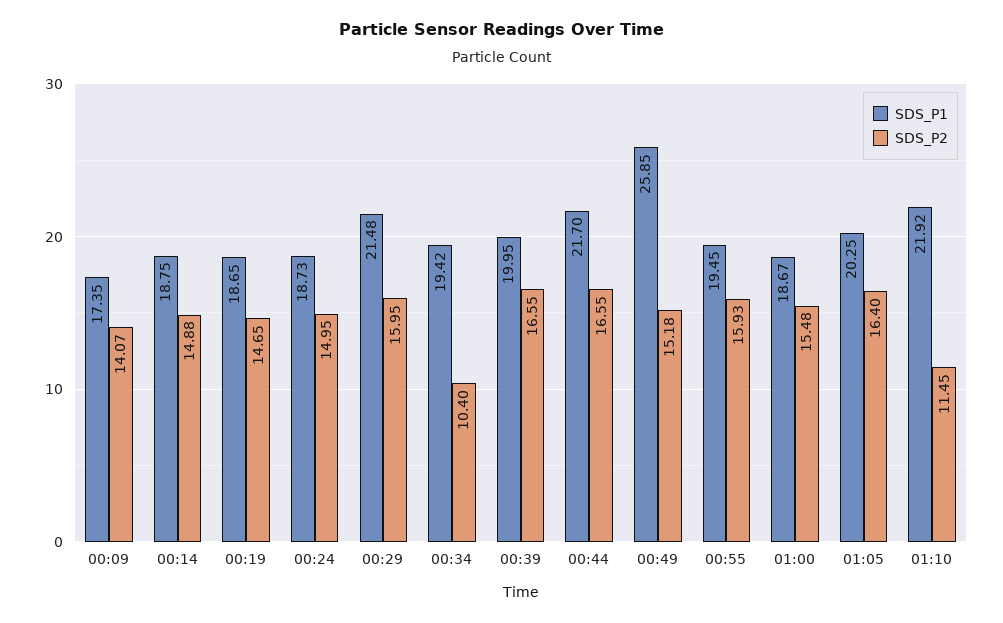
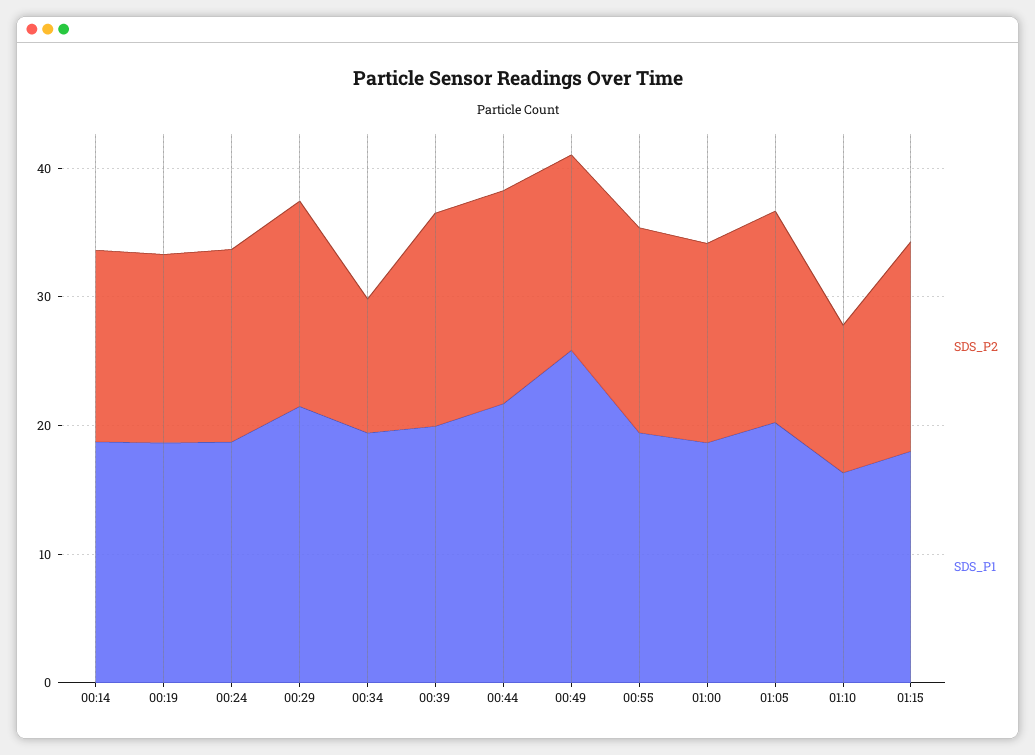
SDS_P1, 00:09: 17.35 -> none
SDS_P2, 00:09: 14.07 -> none
SDS_P1, 01:10: 21.92 -> 16
SDS_P2, 01:15: none -> 16
SDS_P1, 01:15: none -> 18

